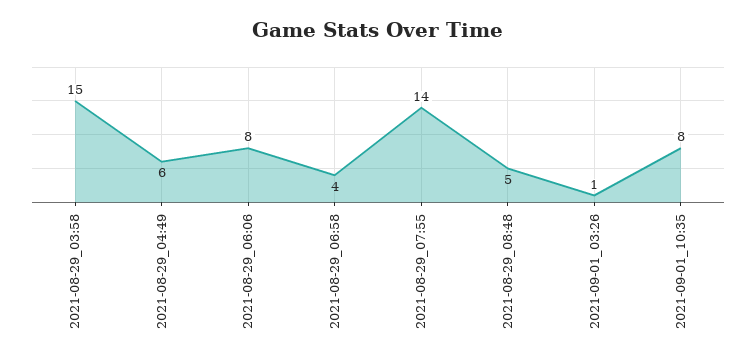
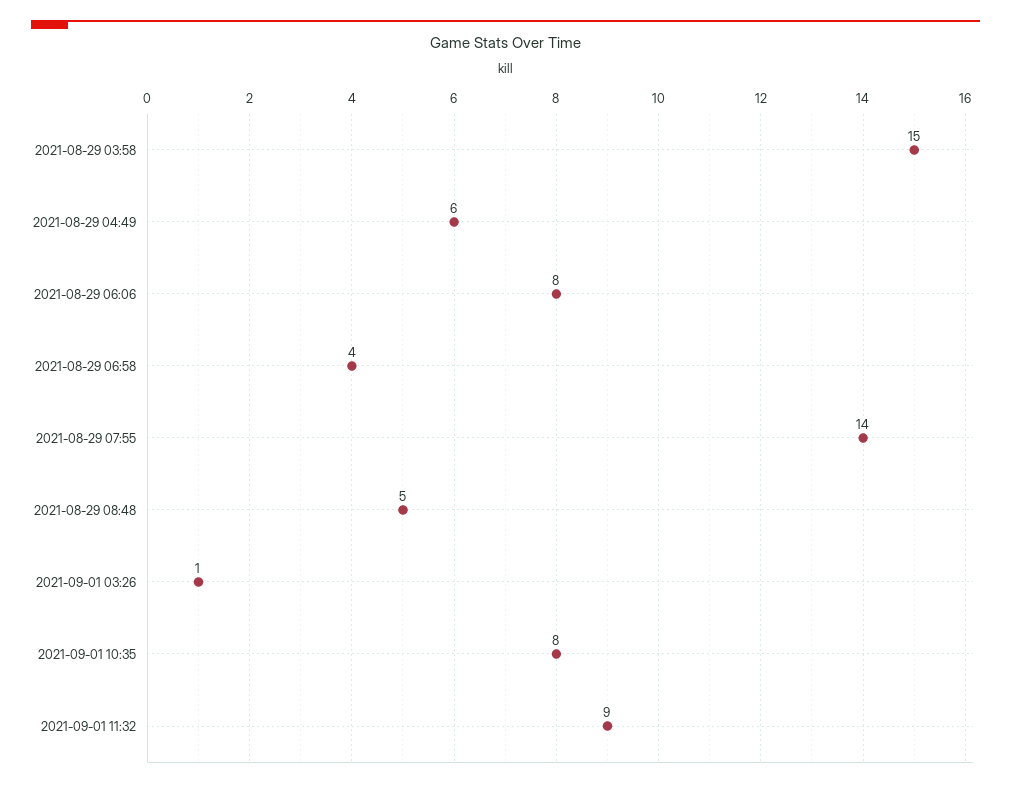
2021-09-01 11:32: none -> 9

